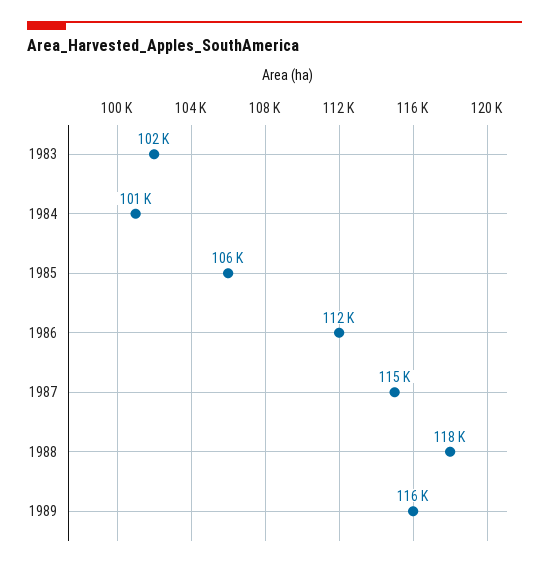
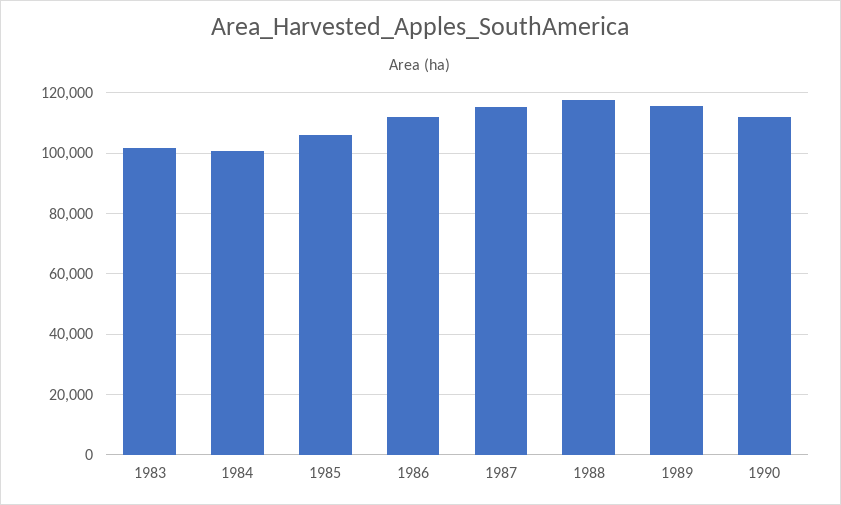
1990: none -> 112000

